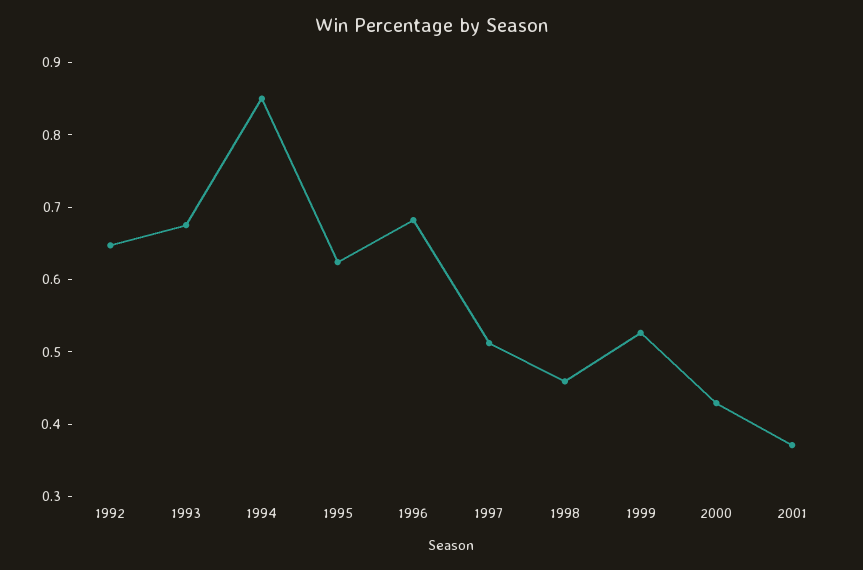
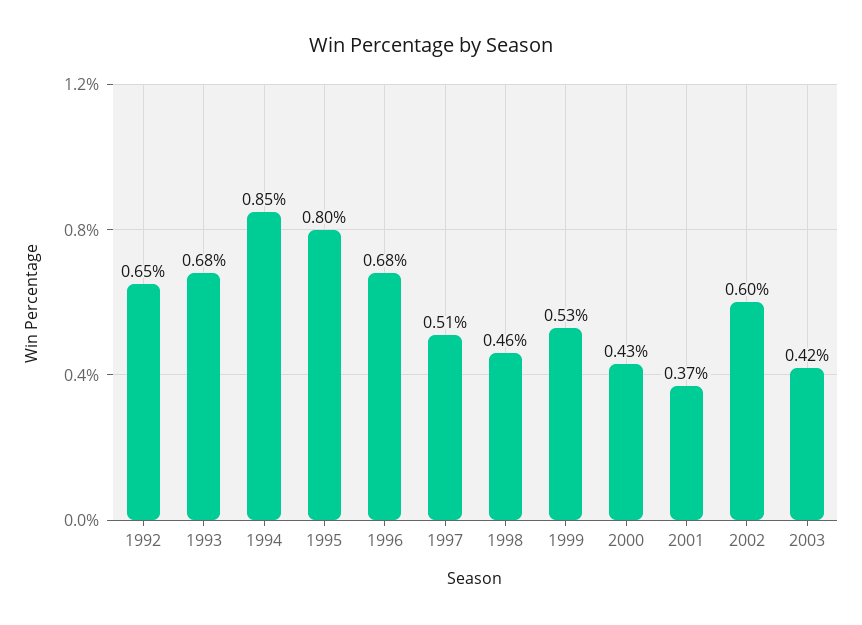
1995: 0.62 -> 0.8
2002: none -> 0.6
2003: none -> 0.42

